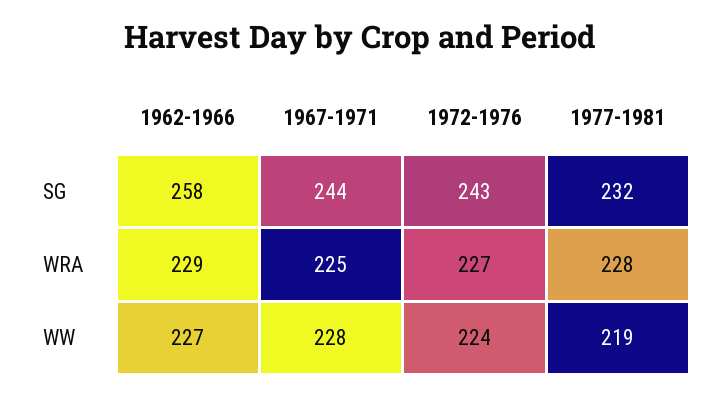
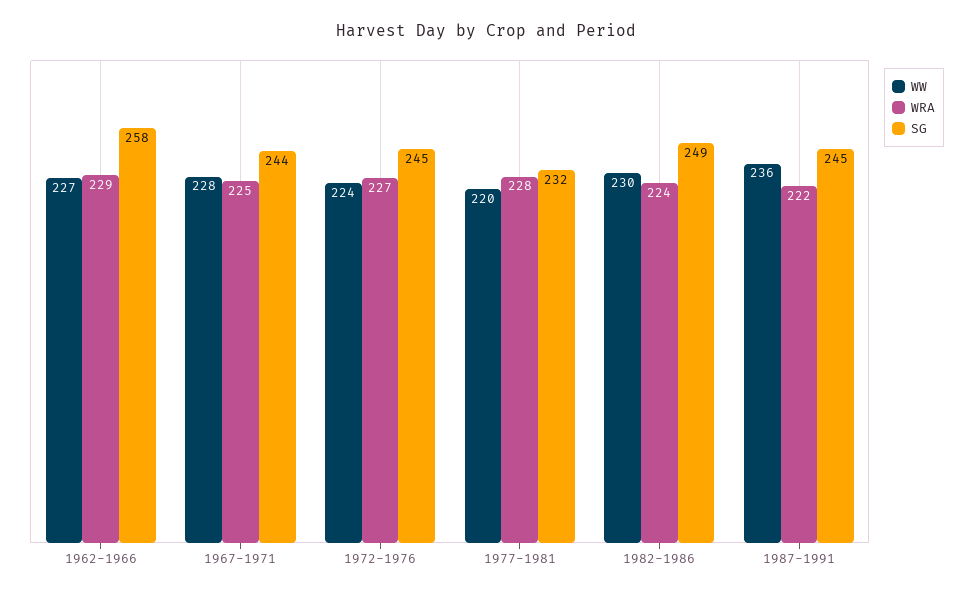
SG, 1972-1976: 243 -> 245
WW, 1977-1981: 219 -> 220
WW, 1982-1986: none -> 230
WRA, 1982-1986: none -> 224
SG, 1982-1986: none -> 249
WW, 1987-1991: none -> 236
WRA, 1987-1991: none -> 222
SG, 1987-1991: none -> 245

